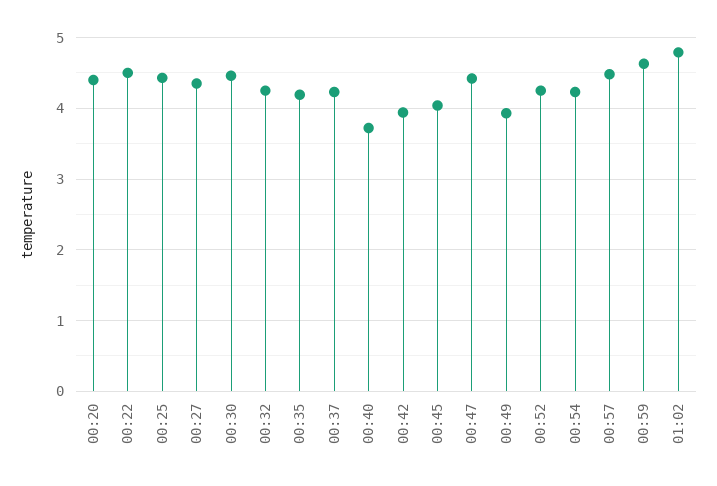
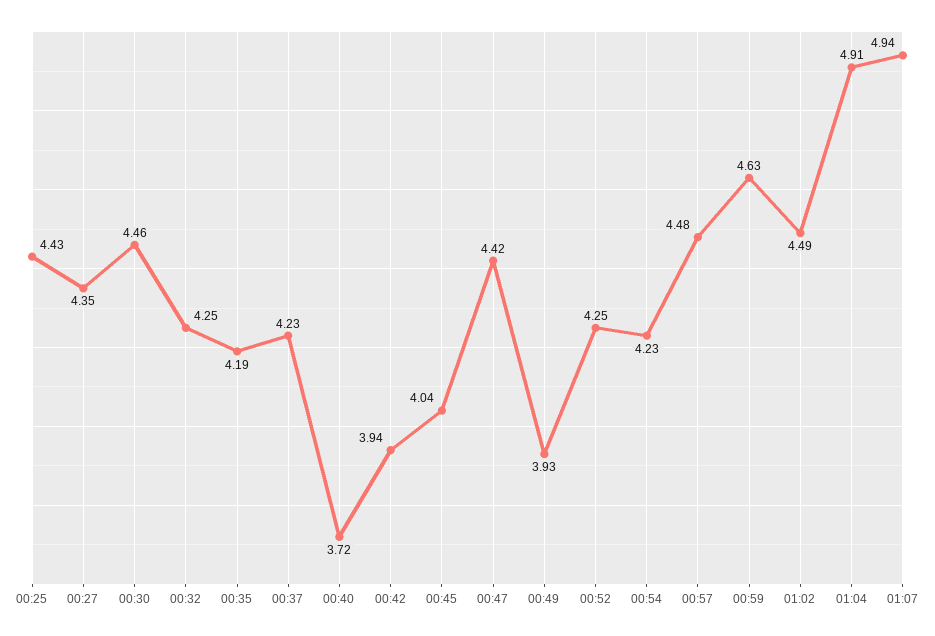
00:20: 4.4 -> none
00:22: 4.5 -> none
01:02: 4.8 -> 4.49
01:04: none -> 4.91
01:07: none -> 4.94

